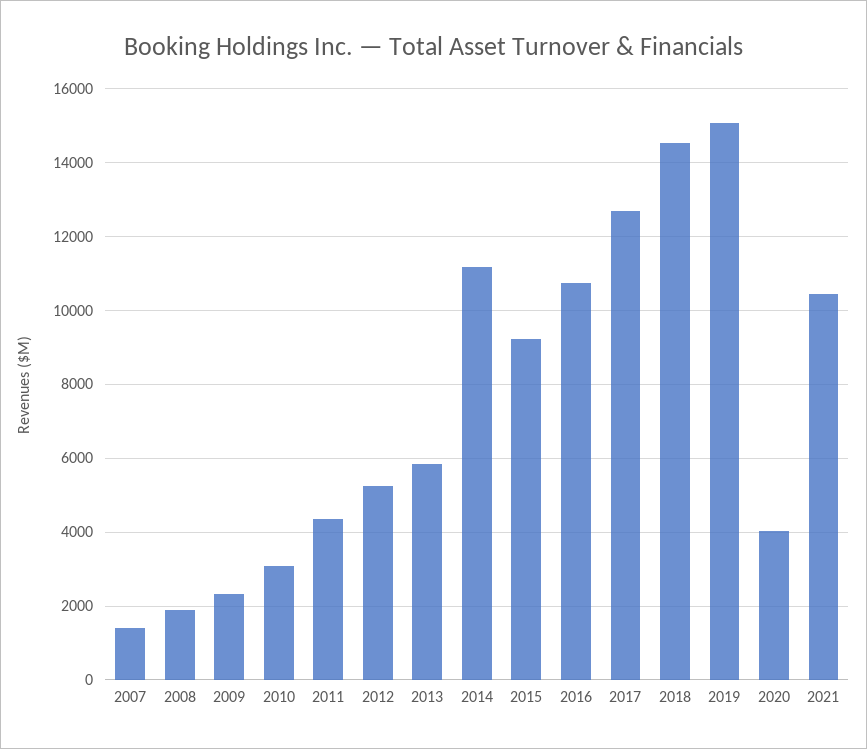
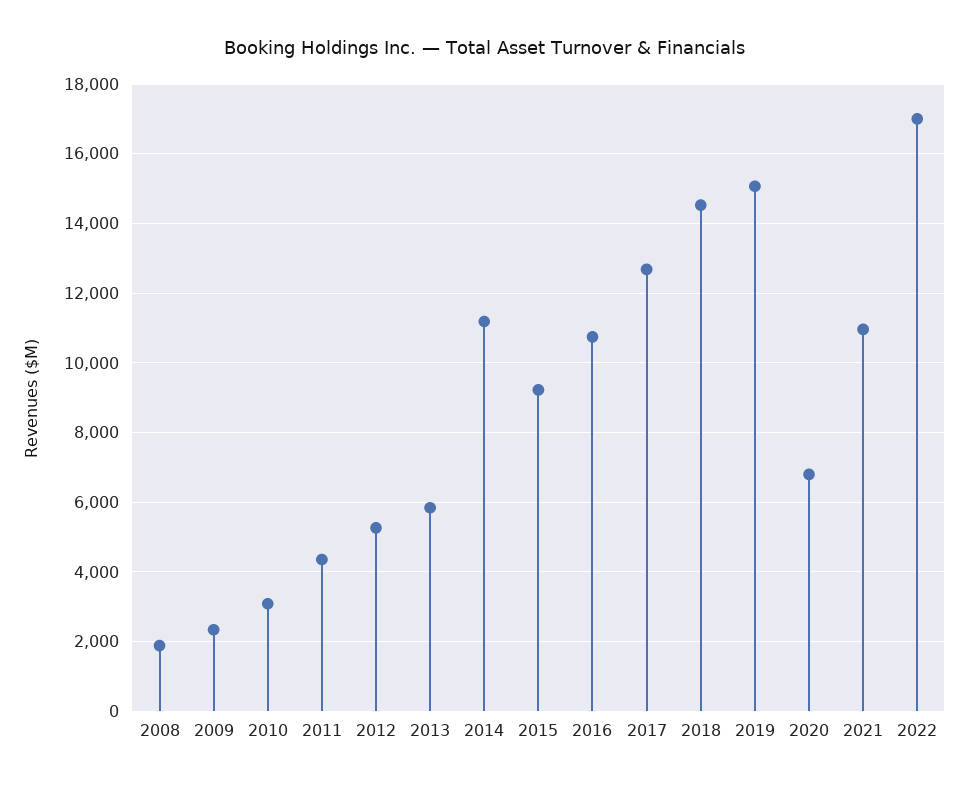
2007: 1400 -> none
2020: 4000 -> 6800
2021: 10400 -> 11000
2022: none -> 17000

